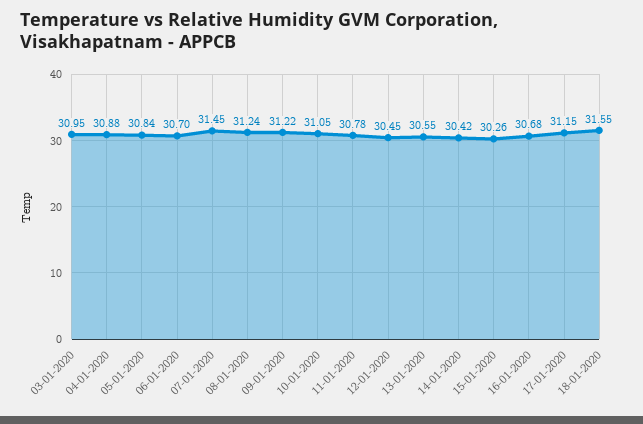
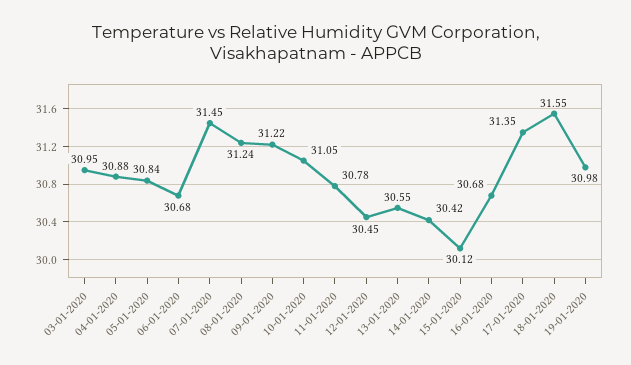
06-01-2020: 30.7 -> 30.68
15-01-2020: 30.26 -> 30.12
17-01-2020: 31.15 -> 31.35
19-01-2020: none -> 30.98

